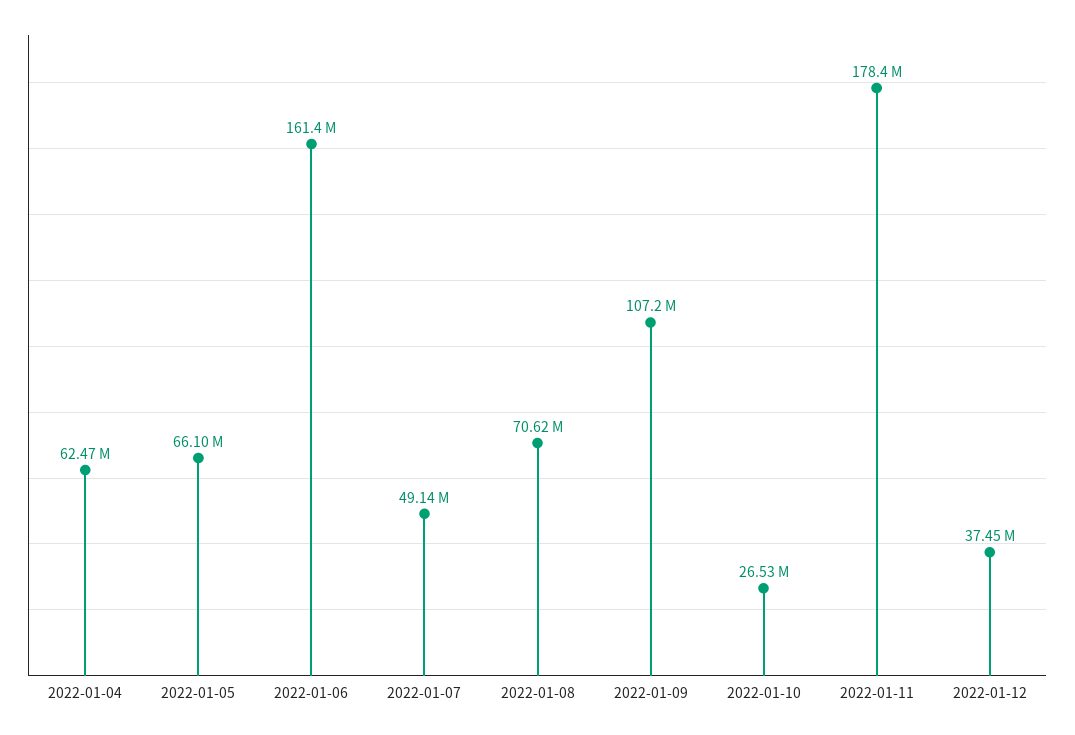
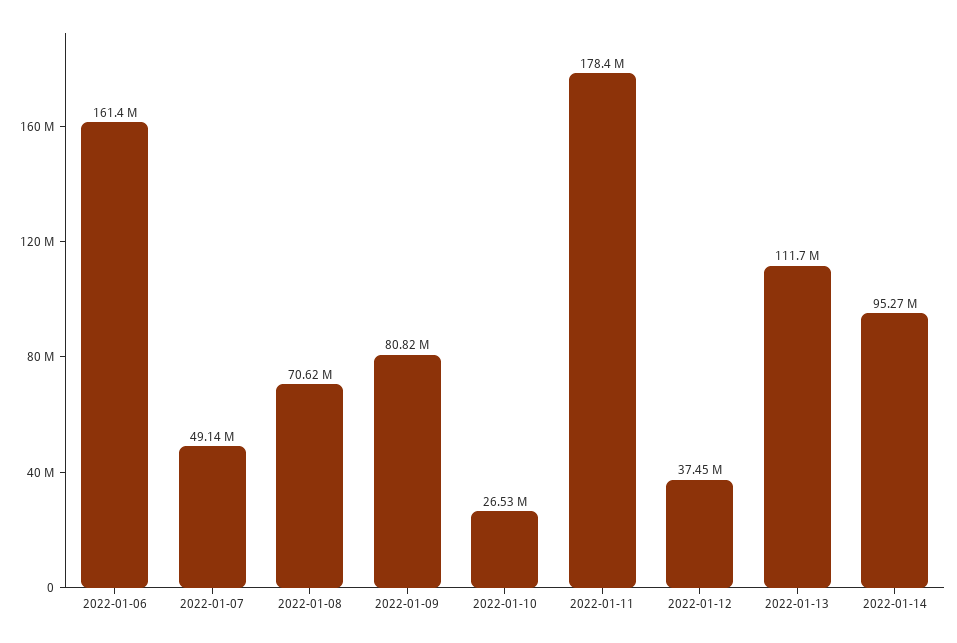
2022-01-04: 62470000 -> none
2022-01-05: 66100000 -> none
2022-01-09: 107200000 -> 80820000
2022-01-13: none -> 111700000
2022-01-14: none -> 95270000

